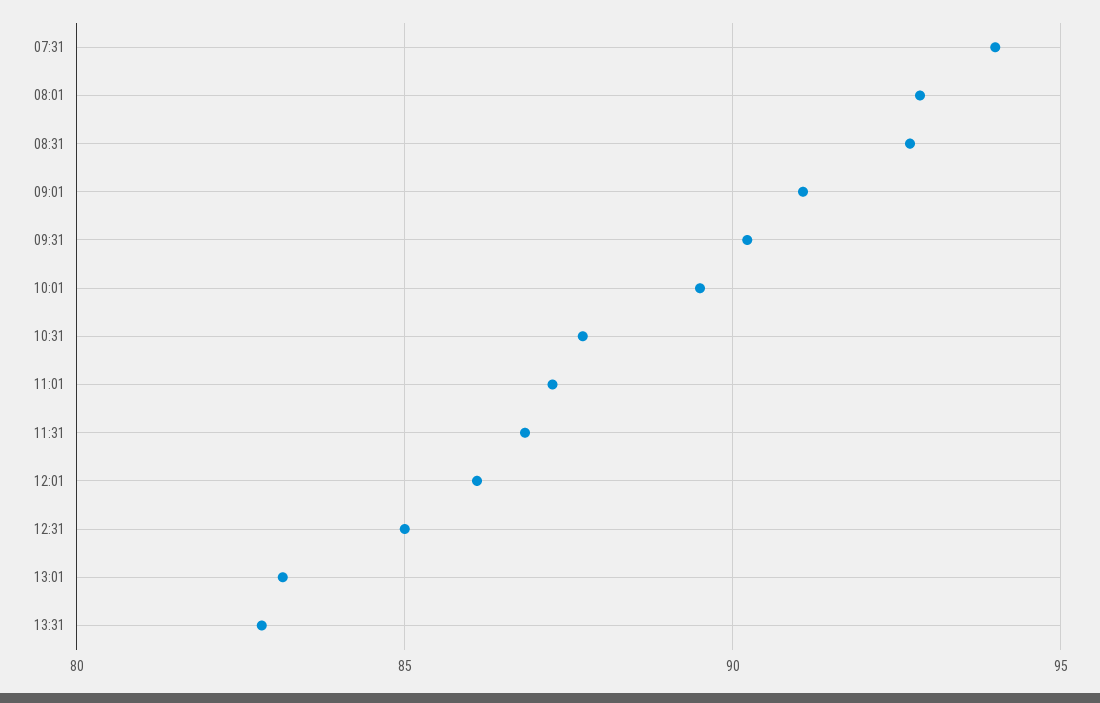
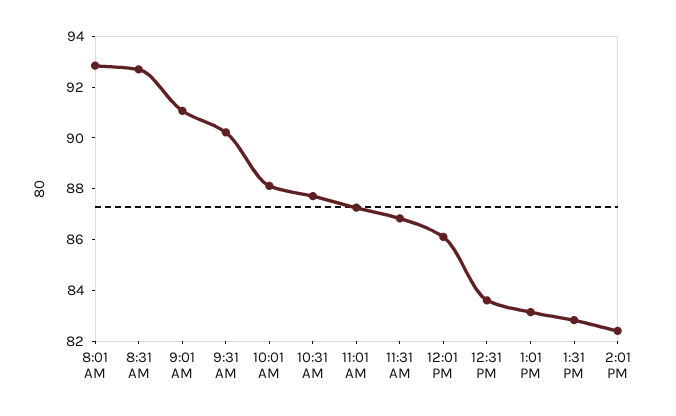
07:31: 94 -> none
10:01: 89.5 -> 88
12:31: 85 -> 83.5
2:01 PM: none -> 82.5

